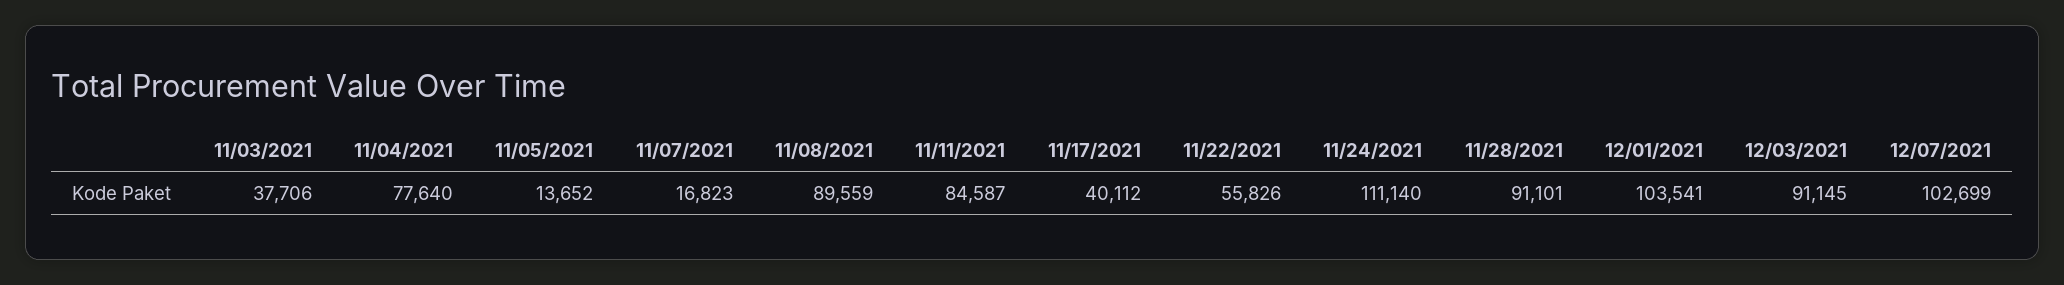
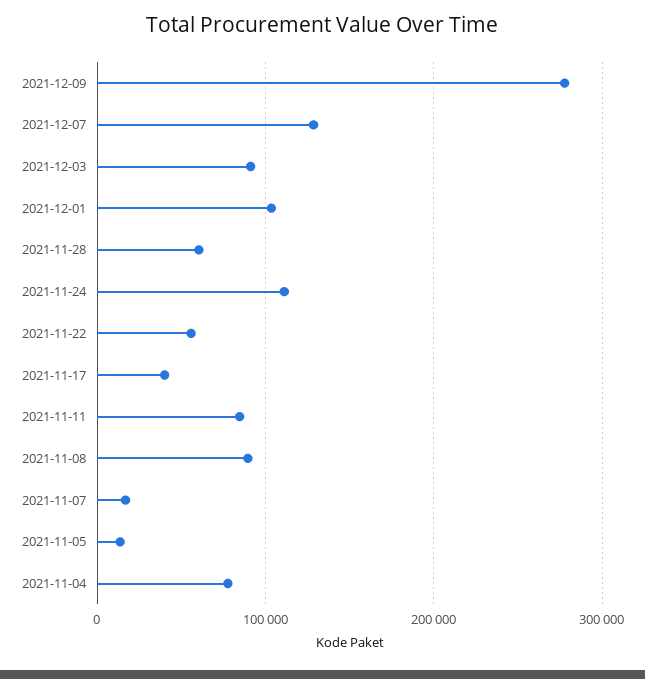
11/03/2021: 37706 -> none
11/28/2021: 91101 -> 60000
12/07/2021: 102699 -> 130000
2021-12-09: none -> 280000

